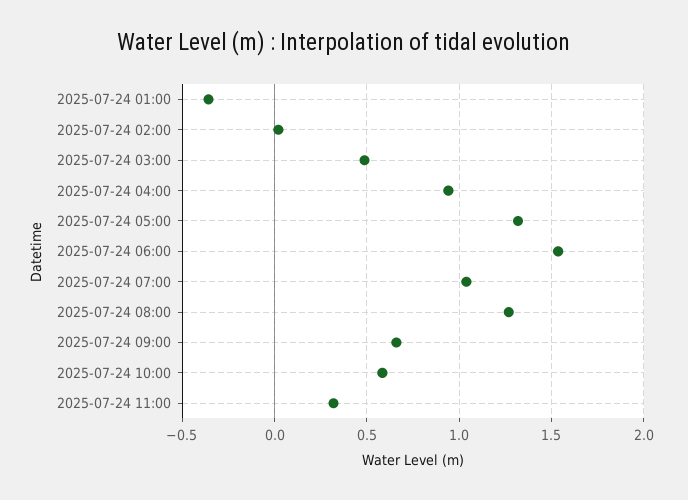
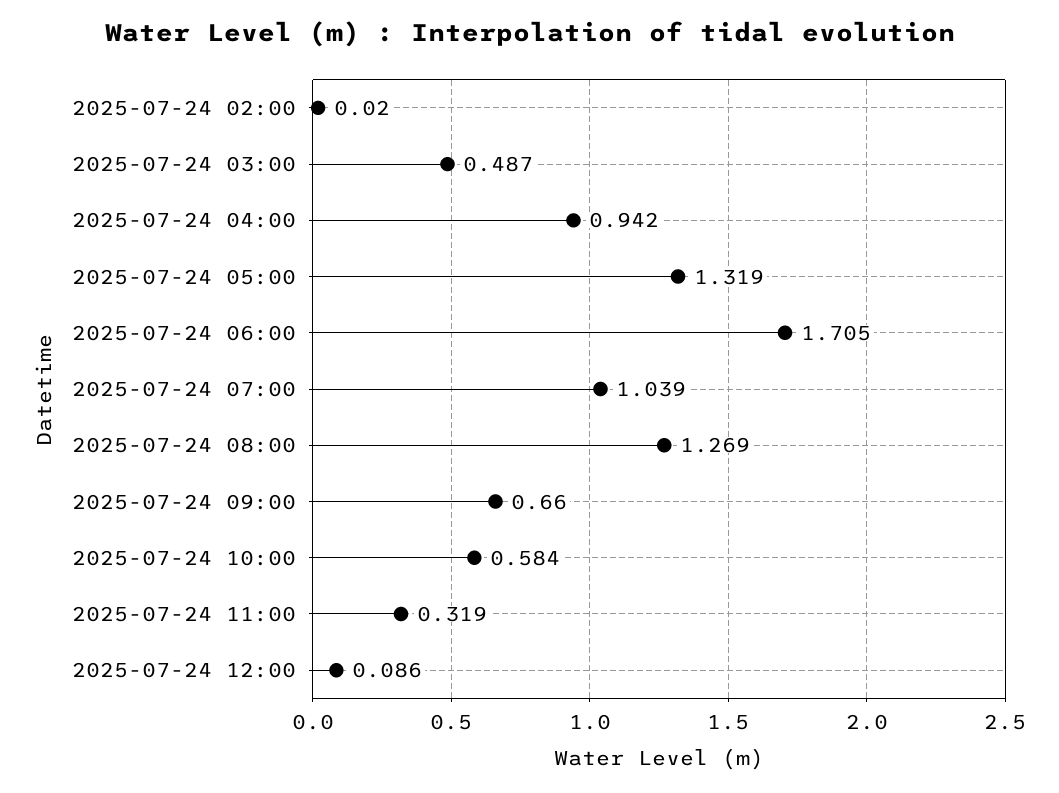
2025-07-24 01:00: -0.35 -> none
2025-07-24 06:00: 1.55 -> 1.705
2025-07-24 12:00: none -> 0.086

